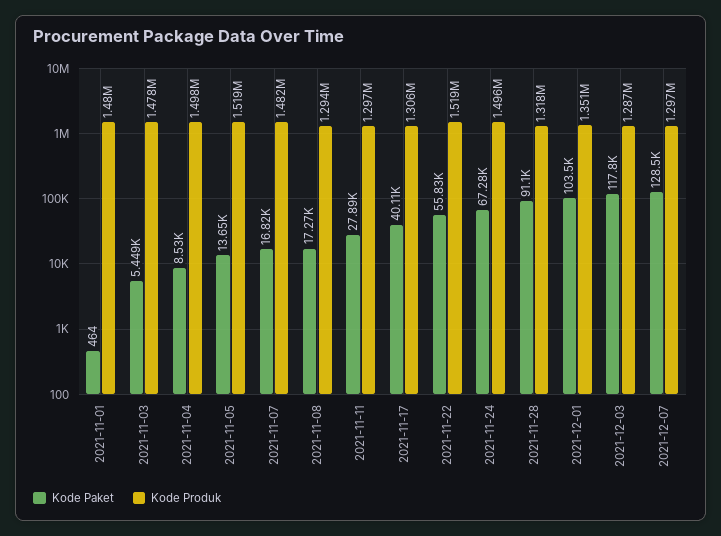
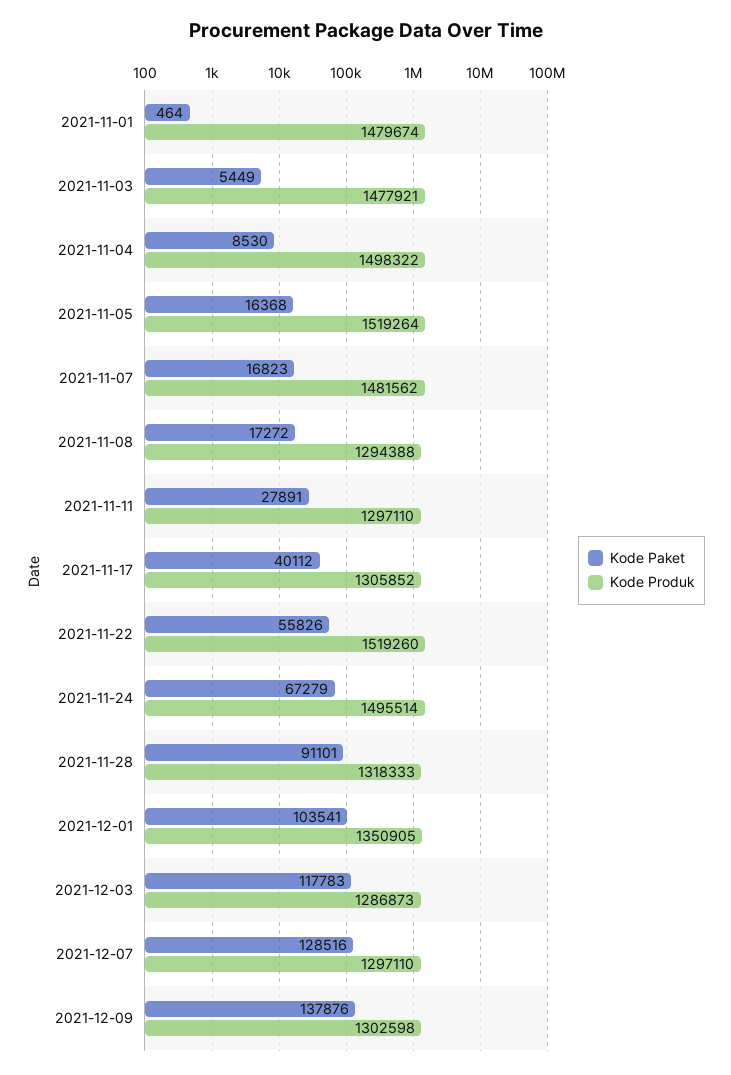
Kode Paket, 2021-11-05: 13650 -> 16368
Kode Paket, 2021-12-09: none -> 137876
Kode Produk, 2021-12-09: none -> 1302598

